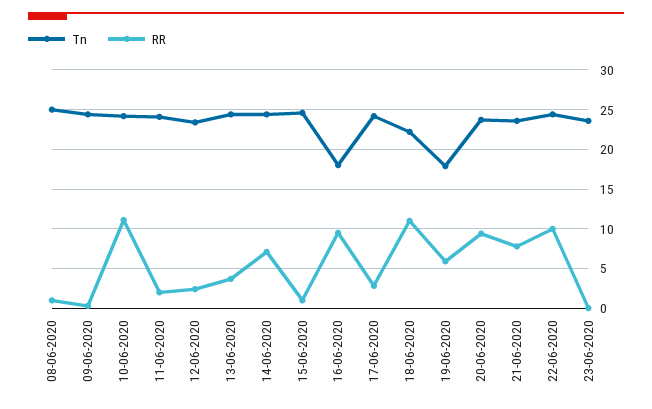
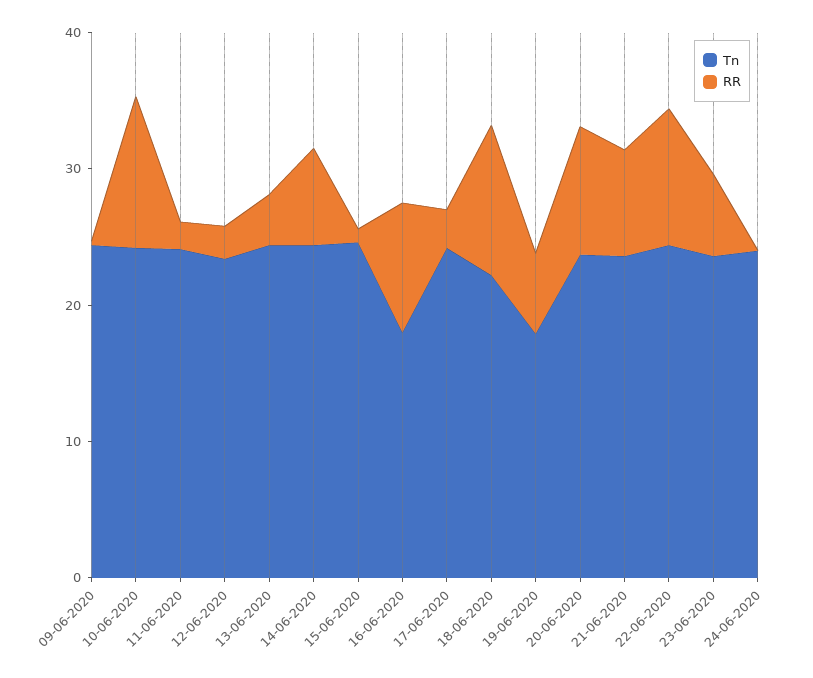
Tn, 08-06-2020: 25 -> none
RR, 08-06-2020: 1 -> none
RR, 23-06-2020: 0 -> 6
Tn, 24-06-2020: none -> 24
RR, 24-06-2020: none -> 0

